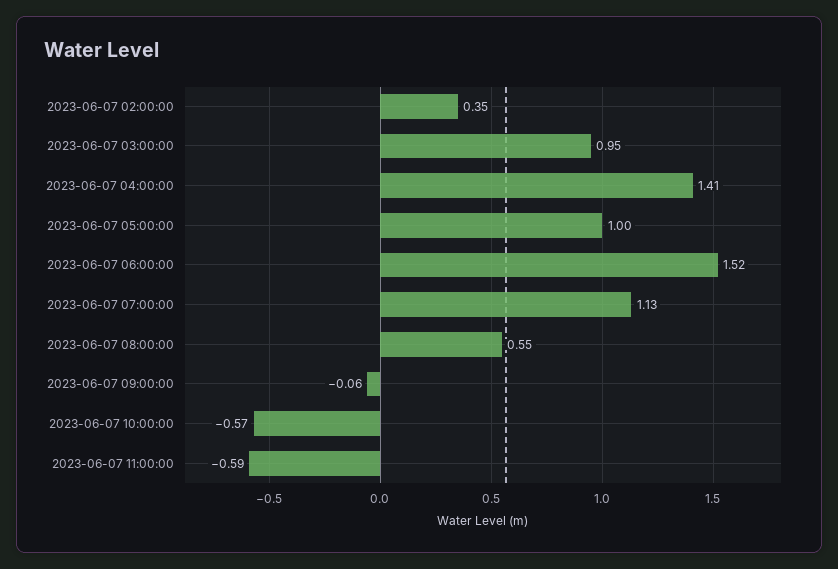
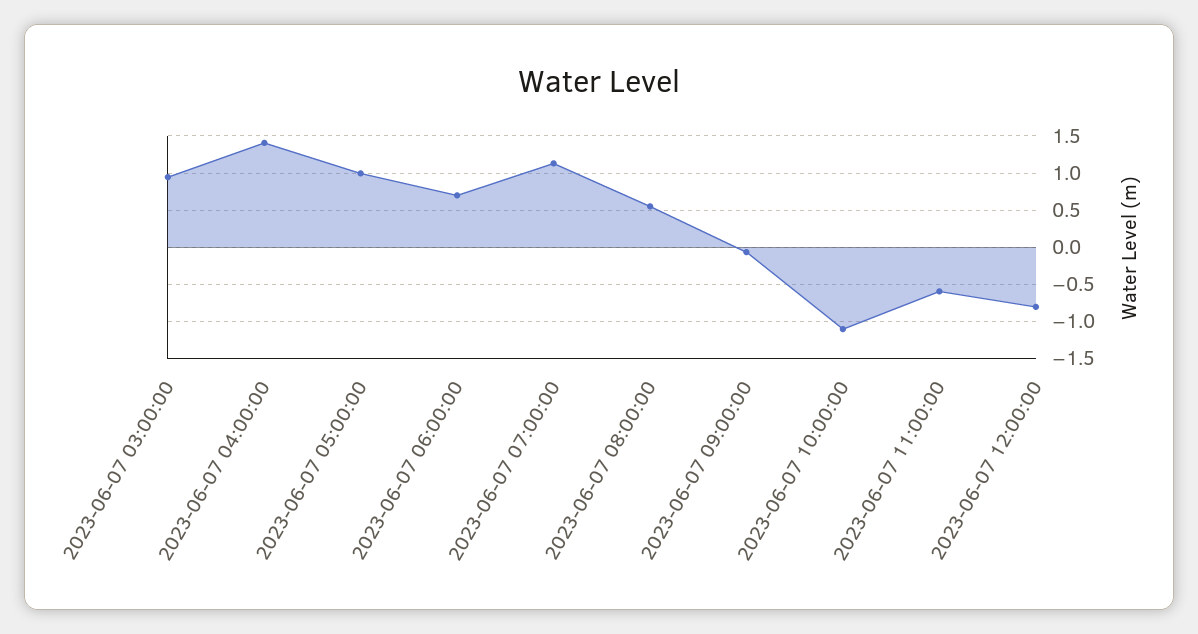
2023-06-07 02:00:00: 0.35 -> none
2023-06-07 06:00:00: 1.52 -> 0.7
2023-06-07 10:00:00: -0.57 -> -1.1
2023-06-07 12:00:00: none -> -0.8

